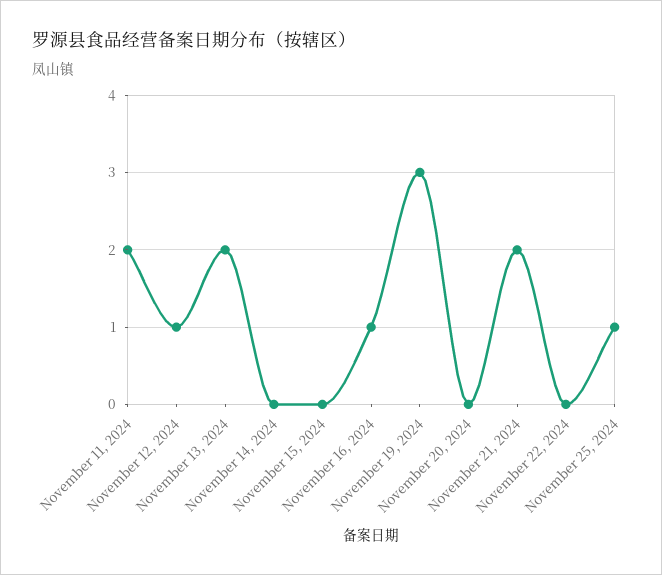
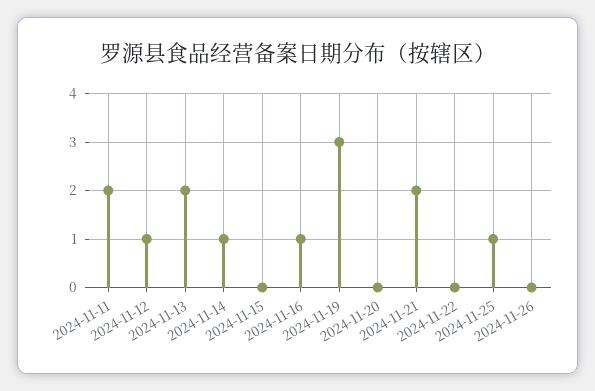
November 14, 2024: 0 -> 1
2024-11-26: none -> 0

